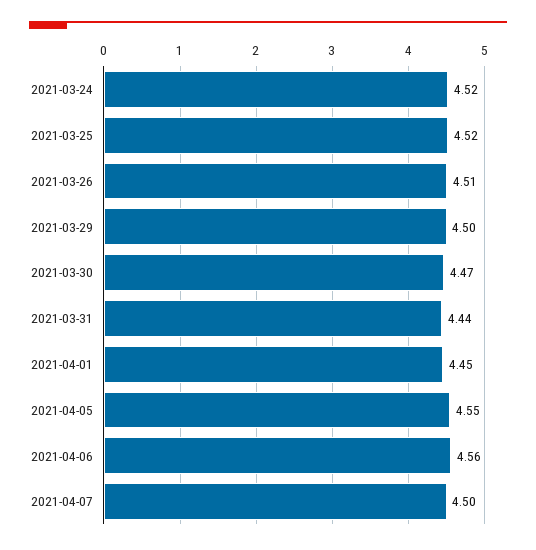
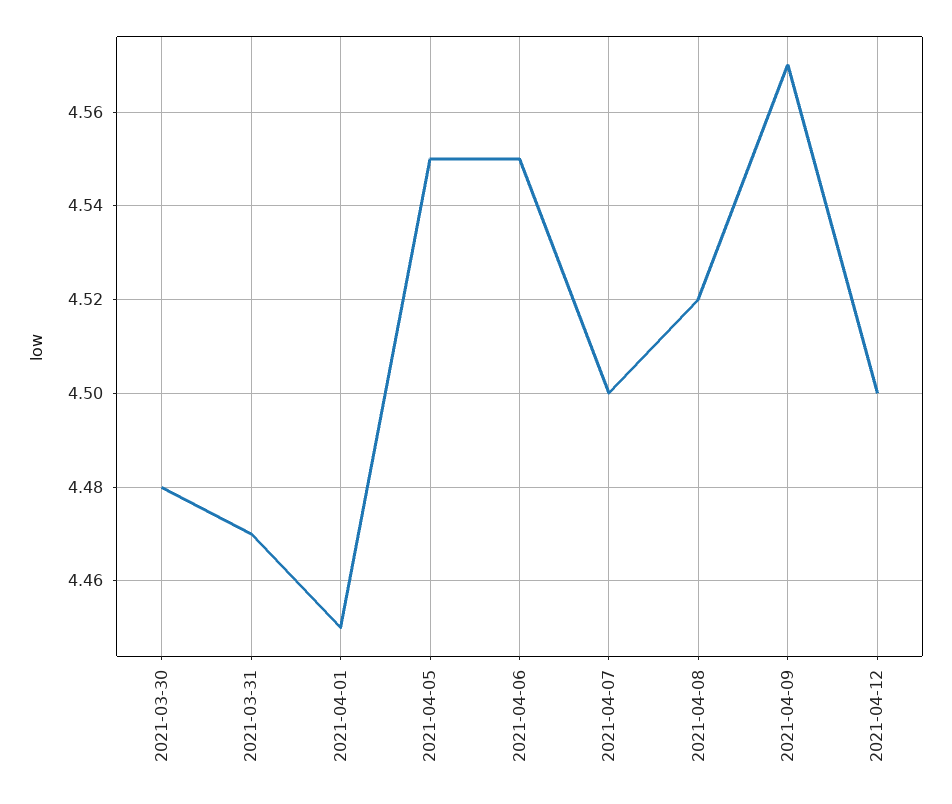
2021-03-24: 4.52 -> none
2021-03-25: 4.52 -> none
2021-03-26: 4.51 -> none
2021-03-29: 4.5 -> none
2021-03-30: 4.47 -> 4.48
2021-03-31: 4.44 -> 4.47
2021-04-06: 4.56 -> 4.55
2021-04-08: none -> 4.52
2021-04-09: none -> 4.57
2021-04-12: none -> 4.5

